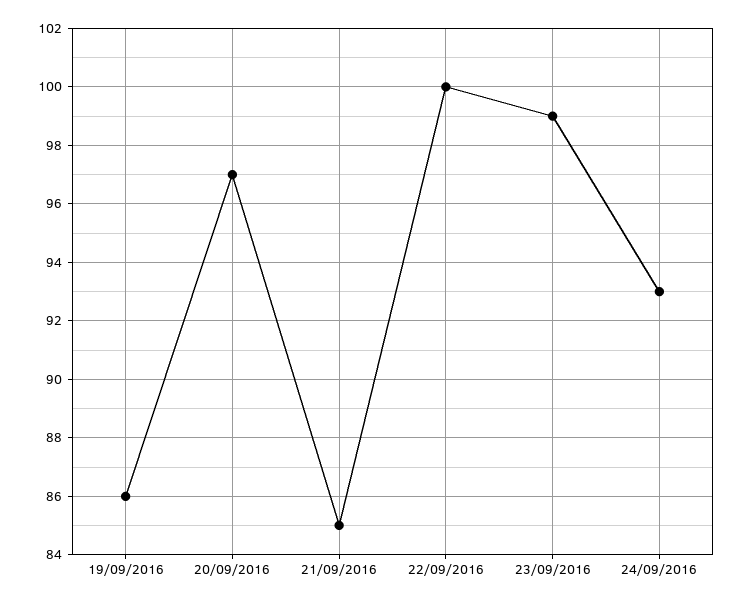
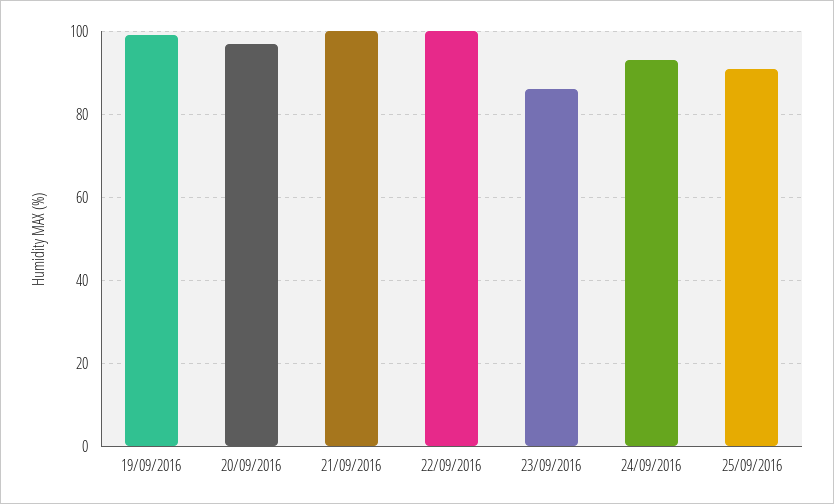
19/09/2016: 86 -> 100
21/09/2016: 85 -> 100
23/09/2016: 99 -> 85
25/09/2016: none -> 90

